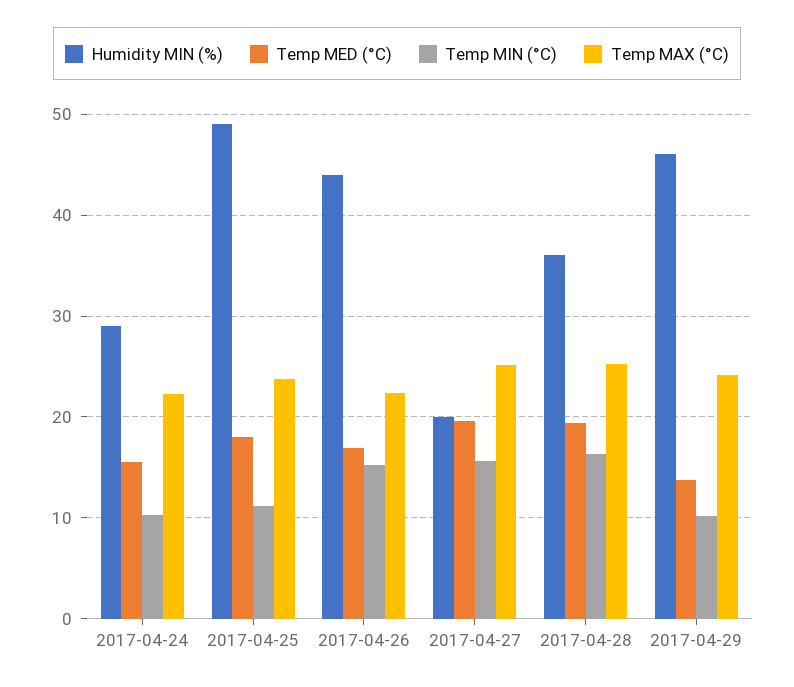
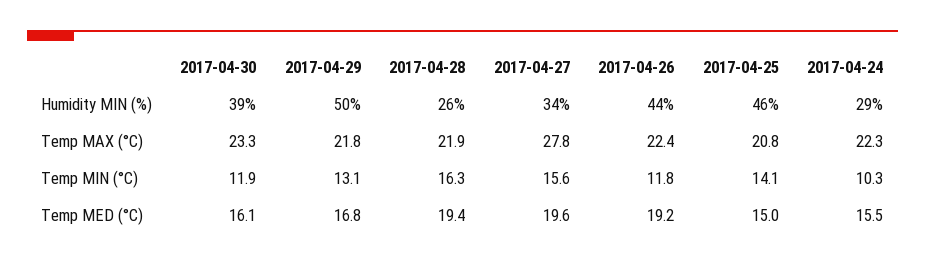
Humidity MIN (%), 2017-04-25: 49 -> 46
Temp MED (°C), 2017-04-25: 18 -> 15
Temp MIN (°C), 2017-04-25: 11 -> 14.1
Temp MAX (°C), 2017-04-25: 24 -> 20.8
Temp MED (°C), 2017-04-26: 17 -> 19.2
Temp MIN (°C), 2017-04-26: 15 -> 11.8
Humidity MIN (%), 2017-04-27: 20 -> 34
Temp MAX (°C), 2017-04-27: 25 -> 27.8
Humidity MIN (%), 2017-04-28: 36 -> 26
Temp MAX (°C), 2017-04-28: 25 -> 21.9
Humidity MIN (%), 2017-04-29: 46 -> 50
Temp MED (°C), 2017-04-29: 14 -> 16.8
Temp MIN (°C), 2017-04-29: 10 -> 13.1
Temp MAX (°C), 2017-04-29: 24 -> 21.8
Humidity MIN (%), 2017-04-30: none -> 39
Temp MAX (°C), 2017-04-30: none -> 23.3
Temp MIN (°C), 2017-04-30: none -> 11.9
Temp MED (°C), 2017-04-30: none -> 16.1

